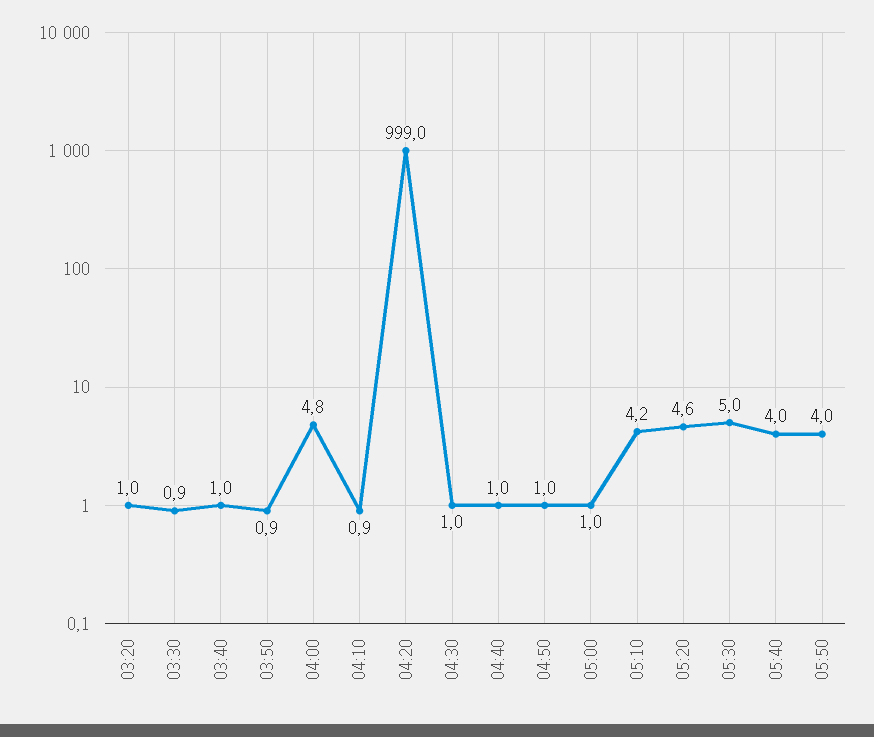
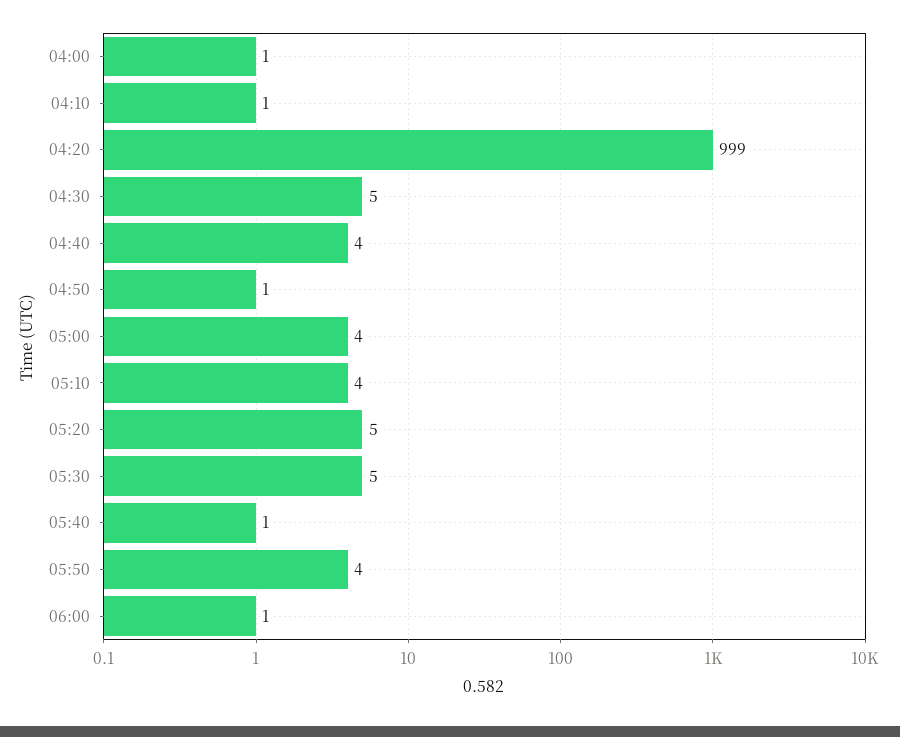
03:20: 1 -> none
03:30: 0.9 -> none
03:40: 1 -> none
03:50: 0.9 -> none
04:00: 4.8 -> 1
04:30: 1 -> 5
04:40: 1 -> 4
05:00: 1 -> 4
05:40: 4 -> 1
06:00: none -> 1

